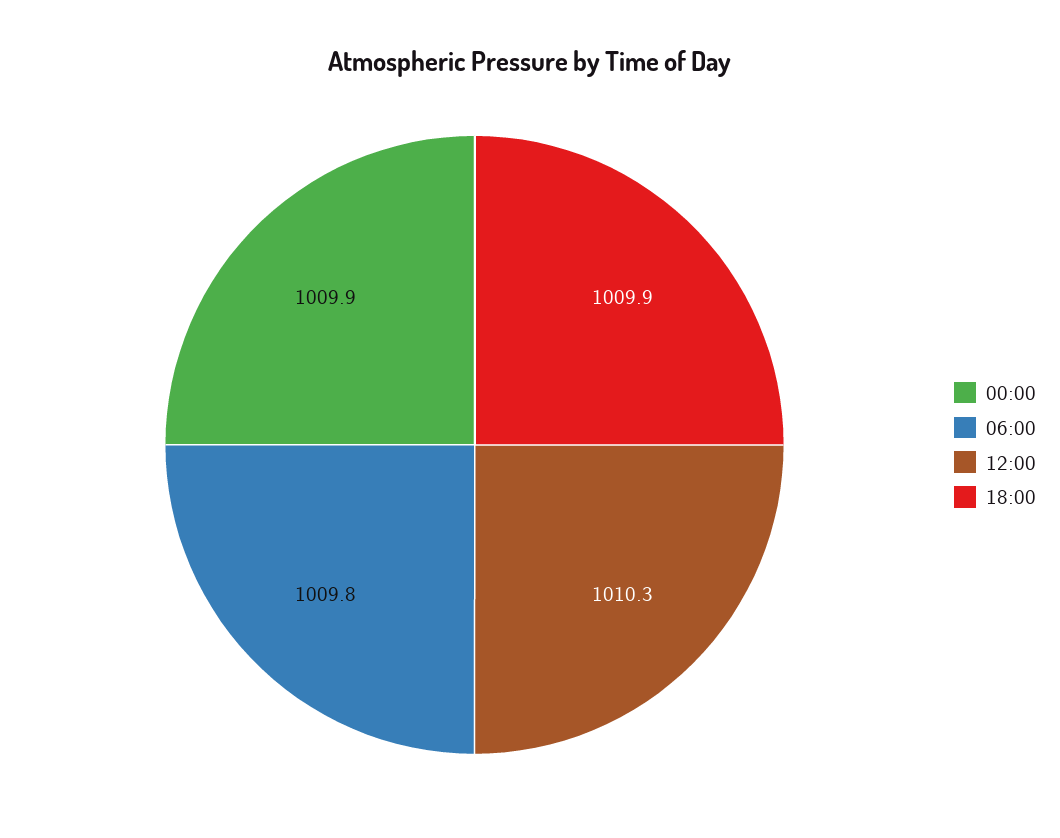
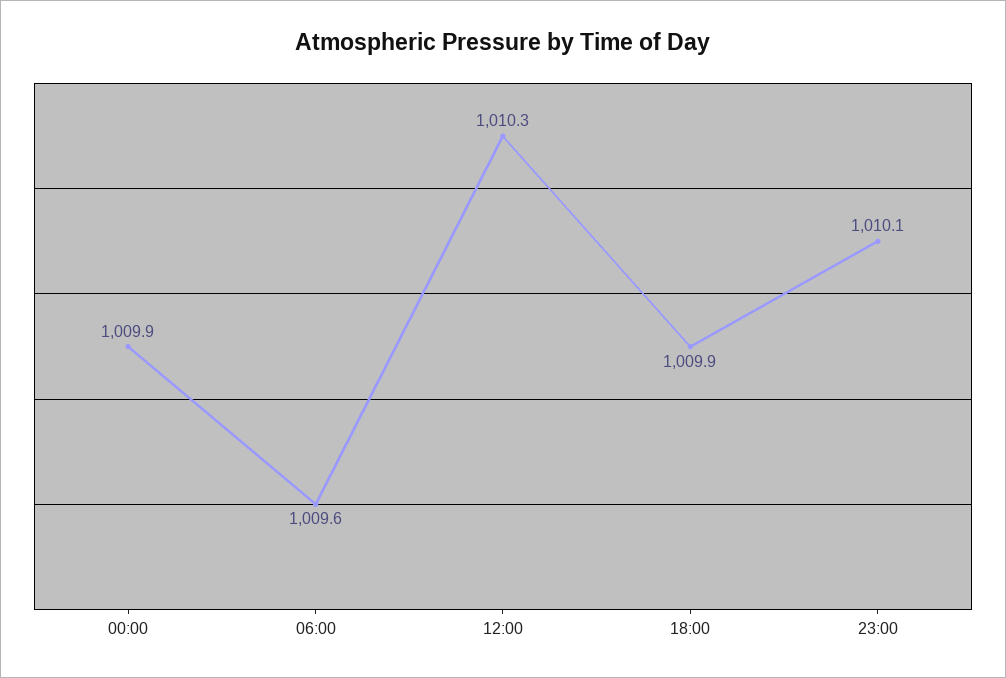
06:00: 1009.8 -> 1009.6
23:00: none -> 1010.1

